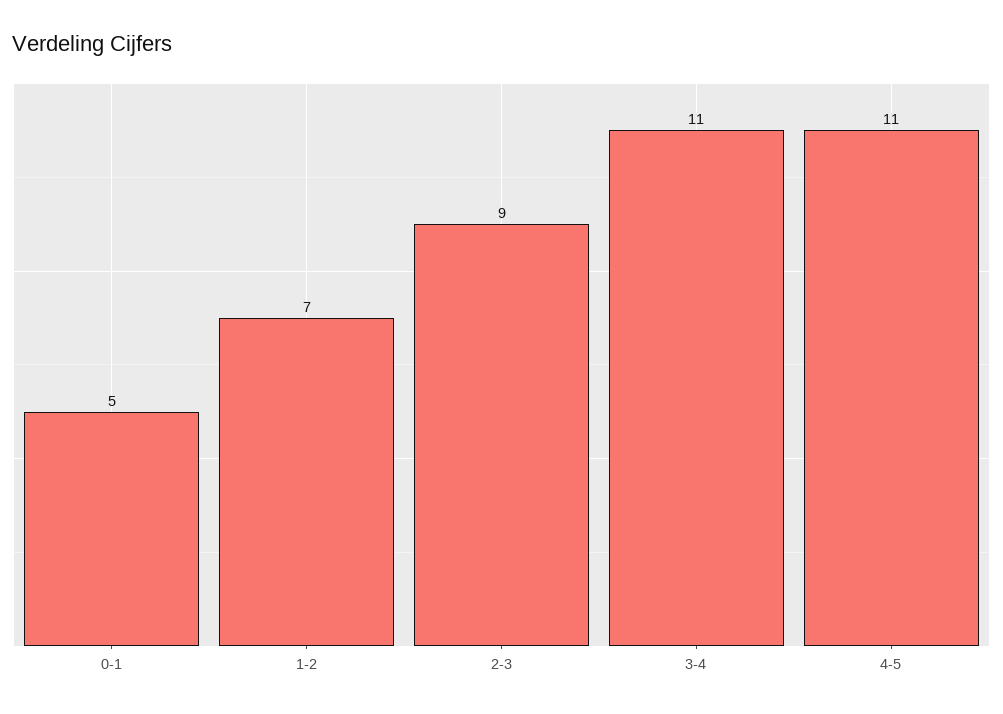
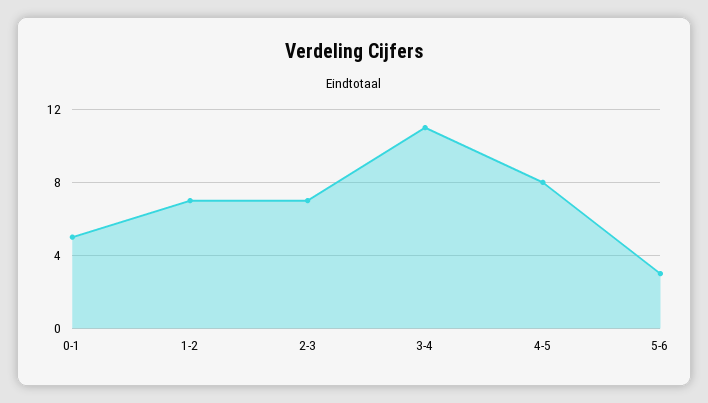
2-3: 9 -> 7
4-5: 11 -> 8
5-6: none -> 3

